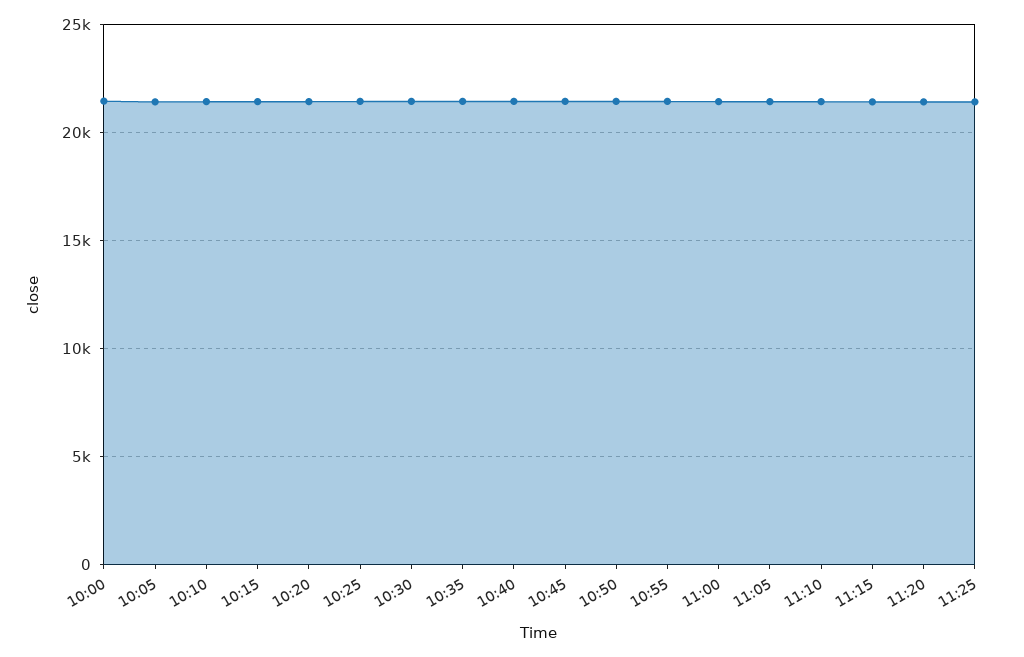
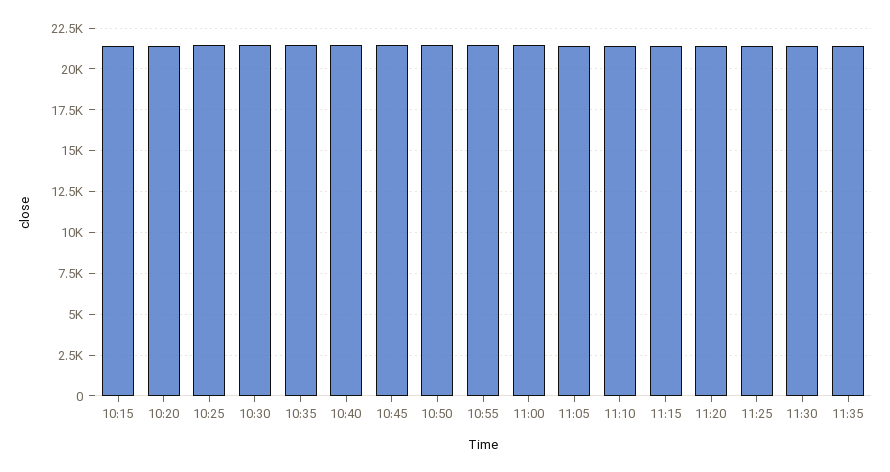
10:00: 21500 -> none
10:05: 21500 -> none
10:10: 21500 -> none
11:30: none -> 21500
11:35: none -> 21500

